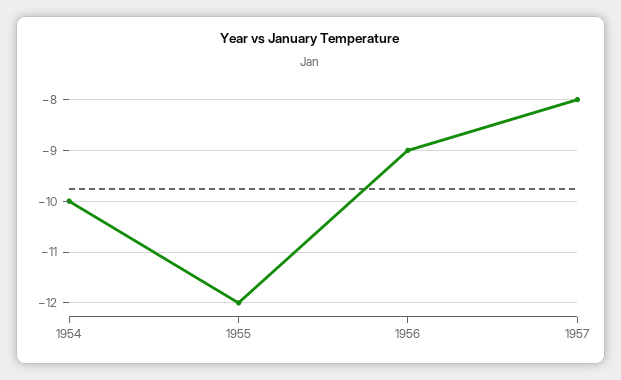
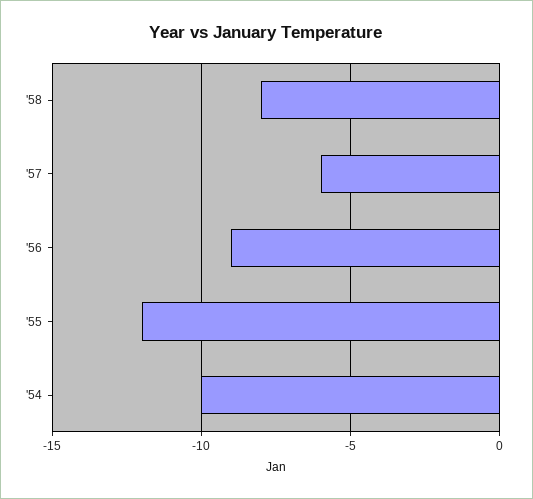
1957: -8 -> -6
'58: none -> -8

